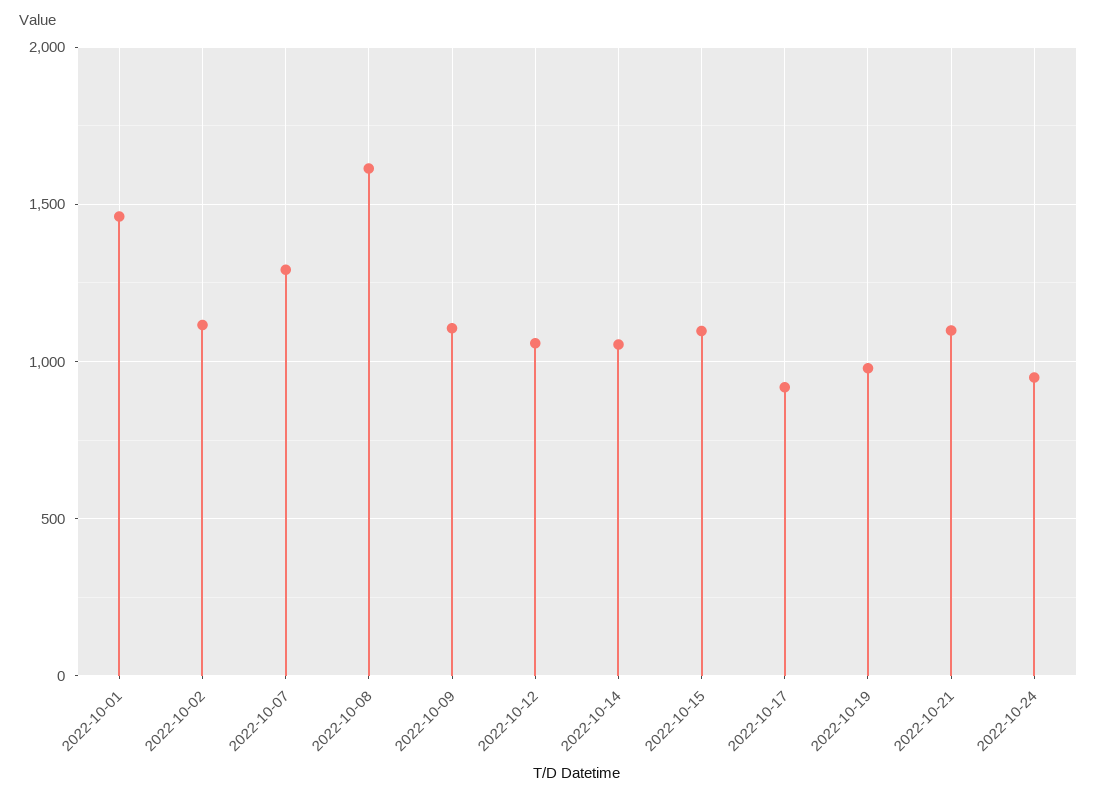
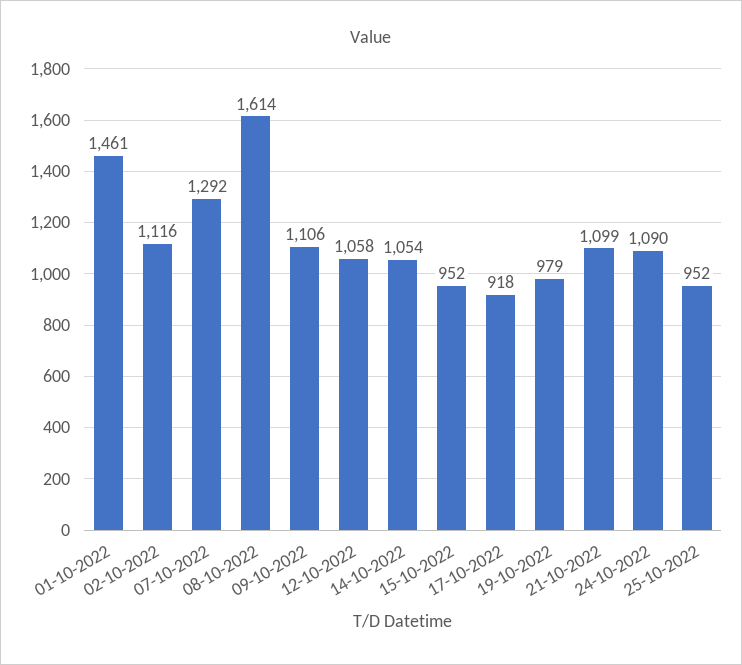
2022-10-15: 1100 -> 952
2022-10-24: 950 -> 1090
25-10-2022: none -> 952

